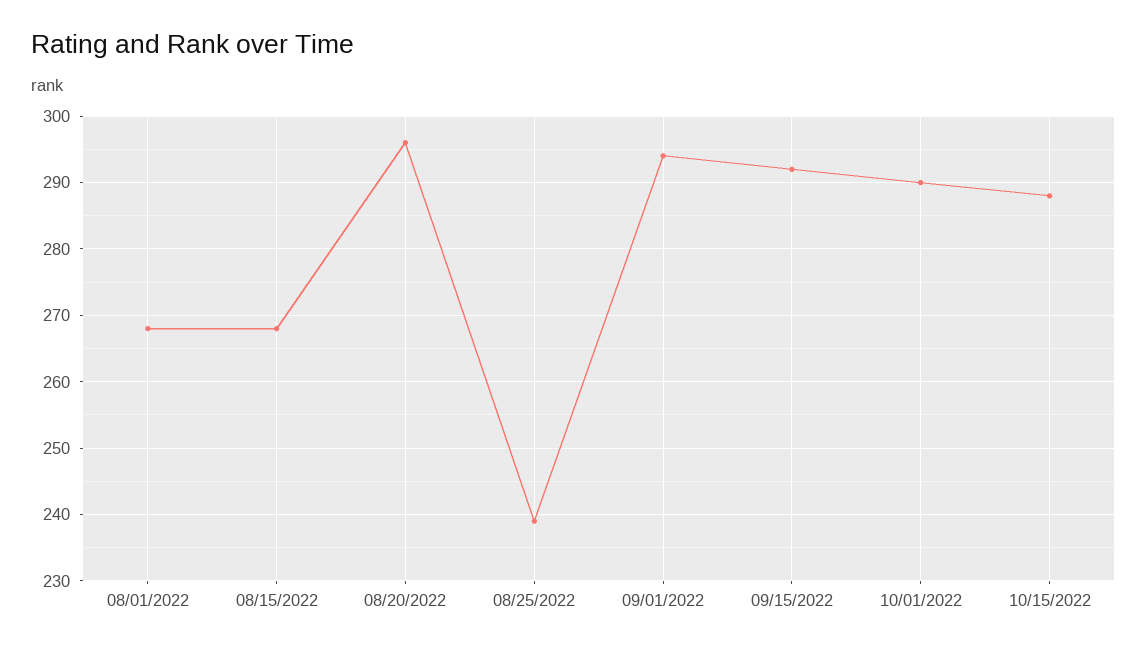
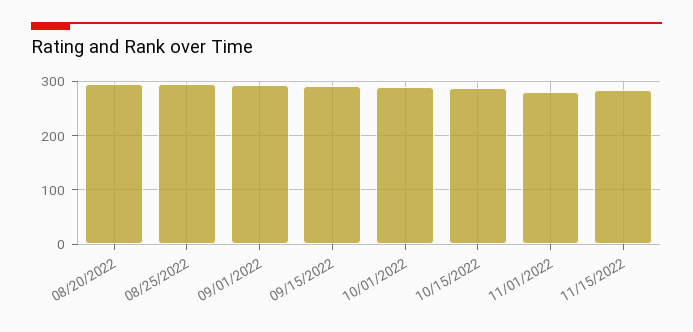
08/01/2022: 268 -> none
08/15/2022: 268 -> none
08/25/2022: 239 -> 300
11/01/2022: none -> 280
11/15/2022: none -> 280

